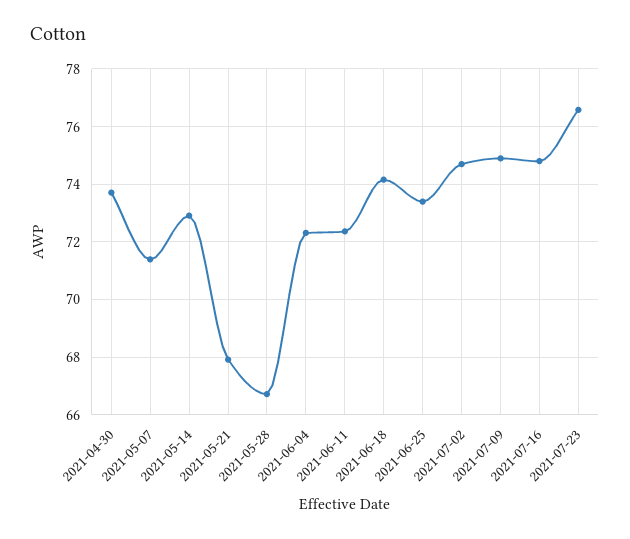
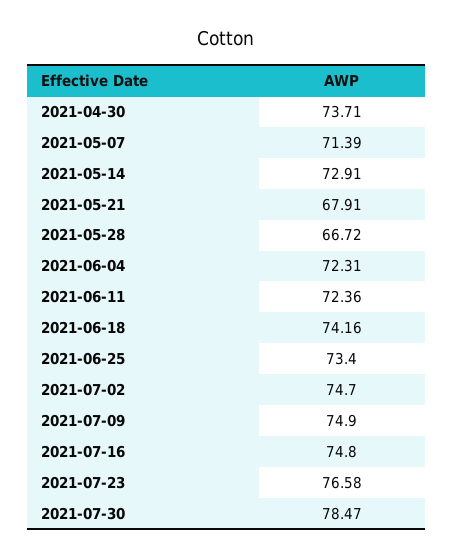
2021-07-30: none -> 78.47

